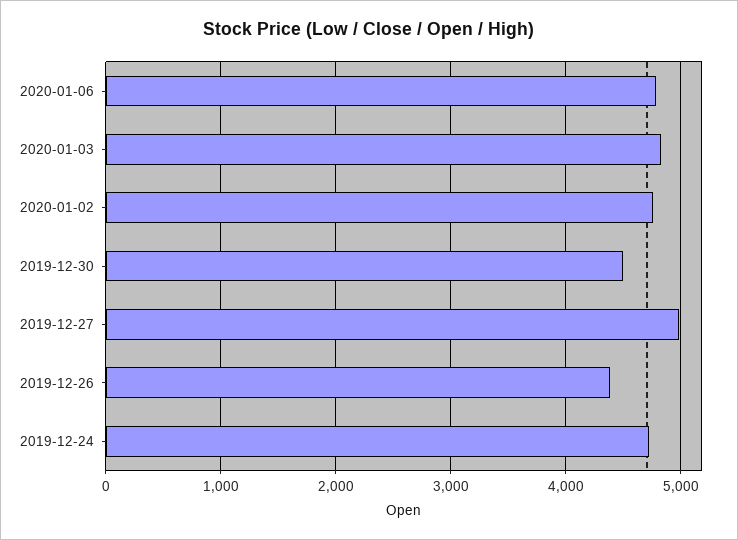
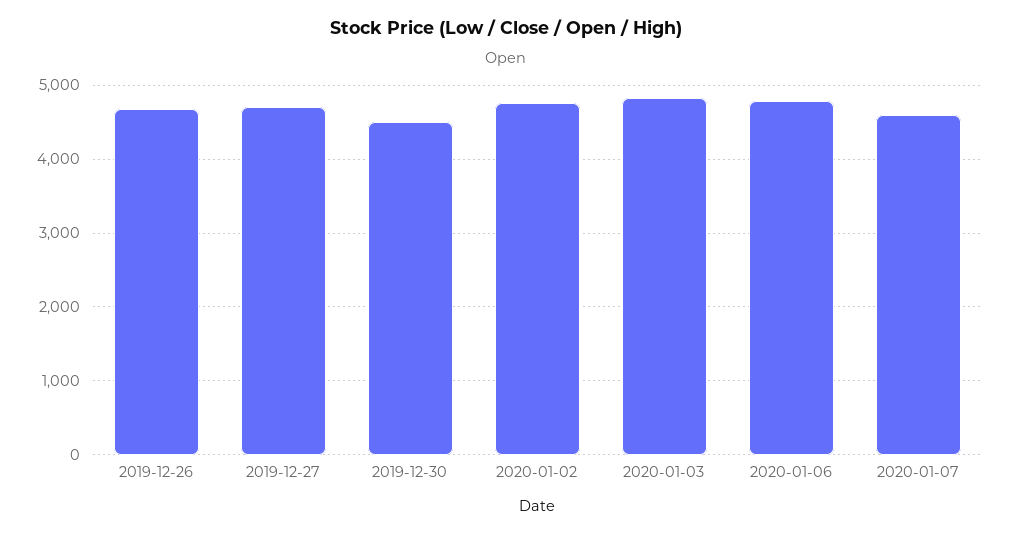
2019-12-27: 5000 -> 4700
2019-12-26: 4400 -> 4700
2019-12-24: 4700 -> none
2020-01-07: none -> 4600

